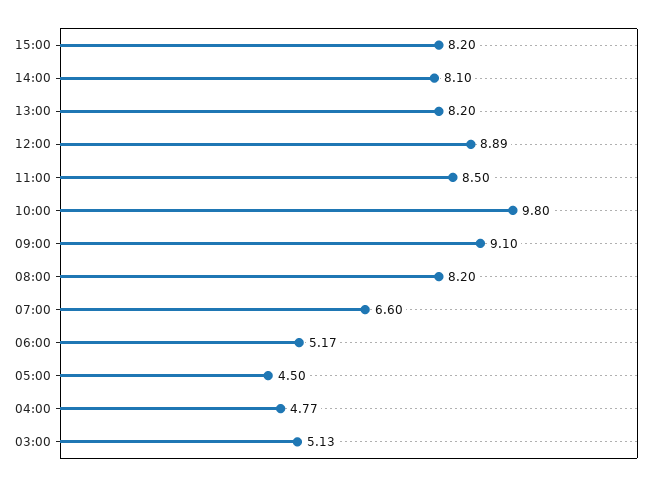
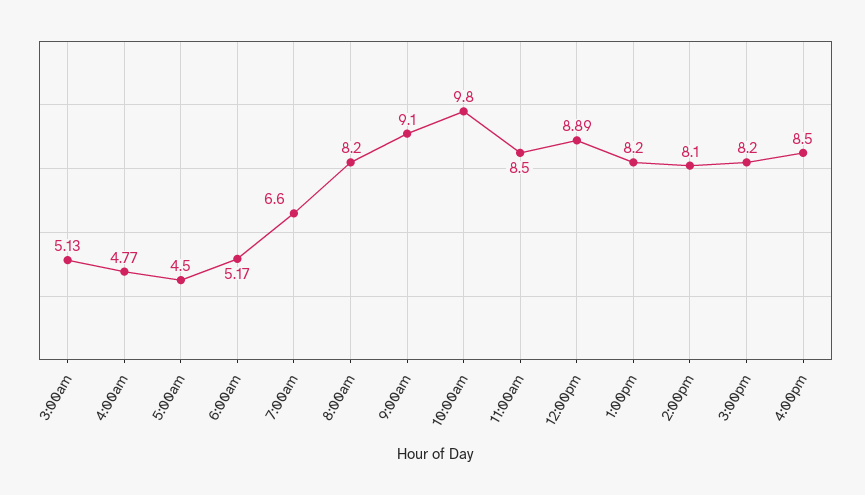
4:00pm: none -> 8.5

